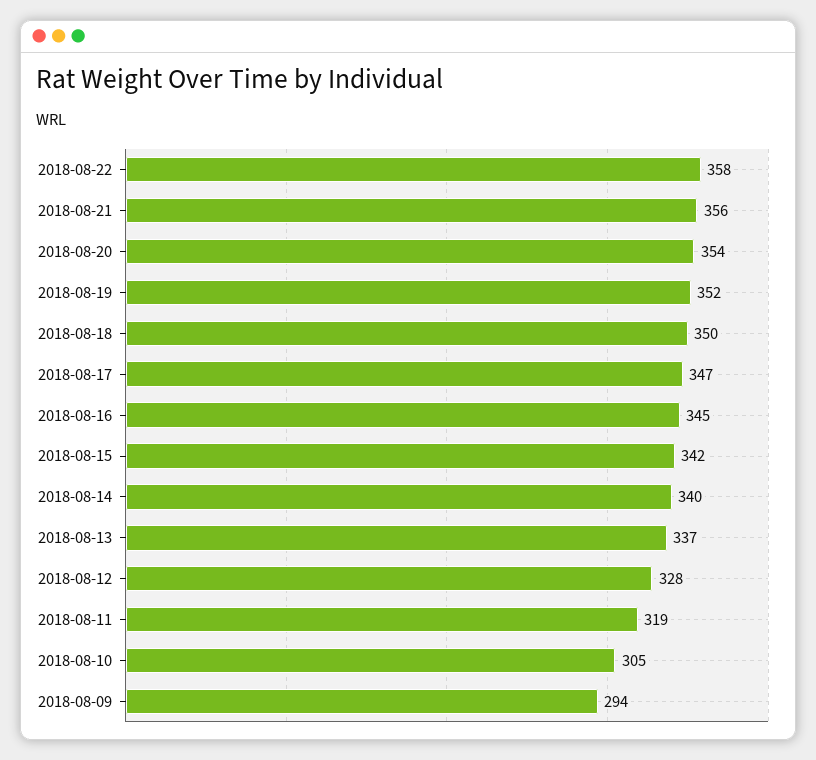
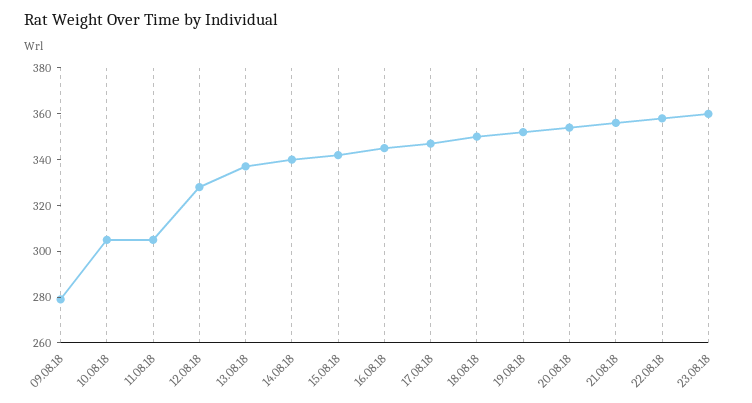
2018-08-11: 319 -> 305
2018-08-09: 294 -> 280
23.08.18: none -> 360

